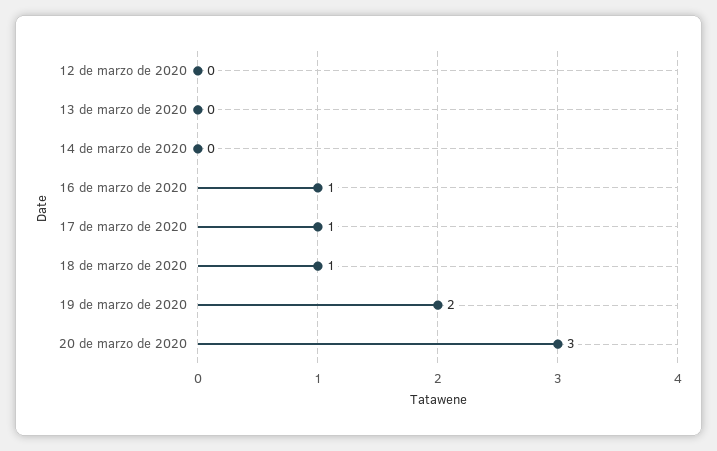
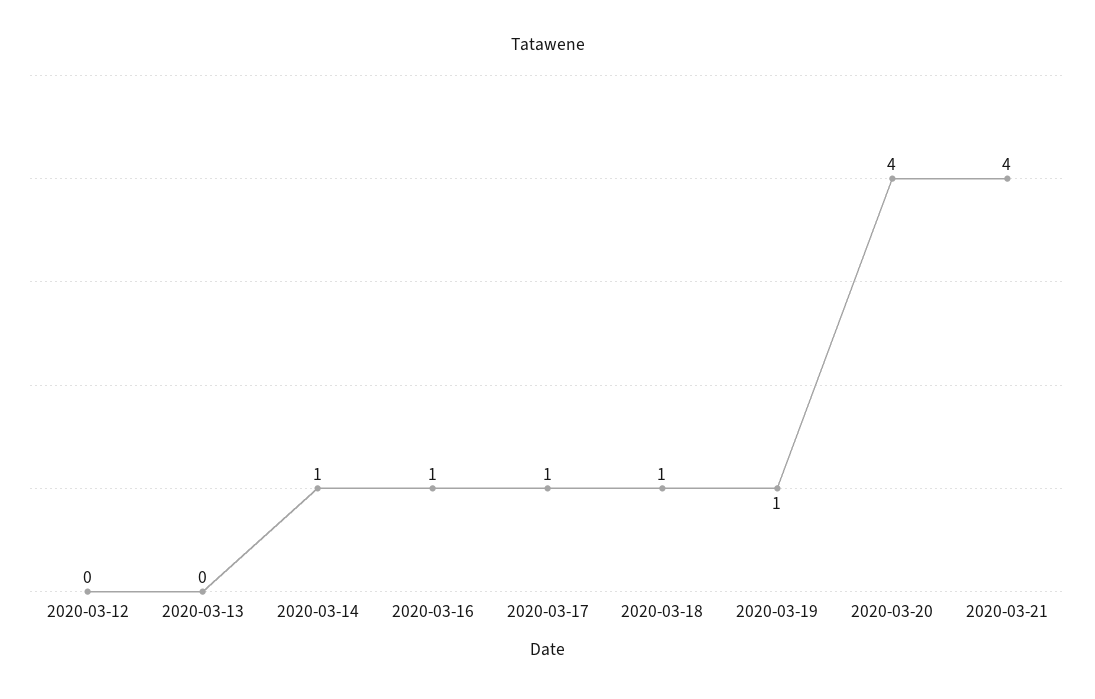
14 de marzo de 2020: 0 -> 1
19 de marzo de 2020: 2 -> 1
20 de marzo de 2020: 3 -> 4
2020-03-21: none -> 4

